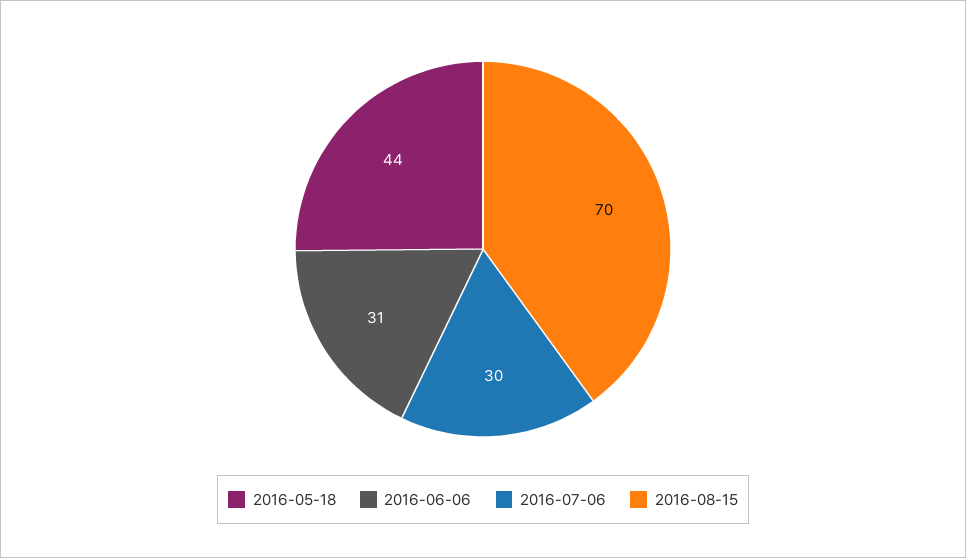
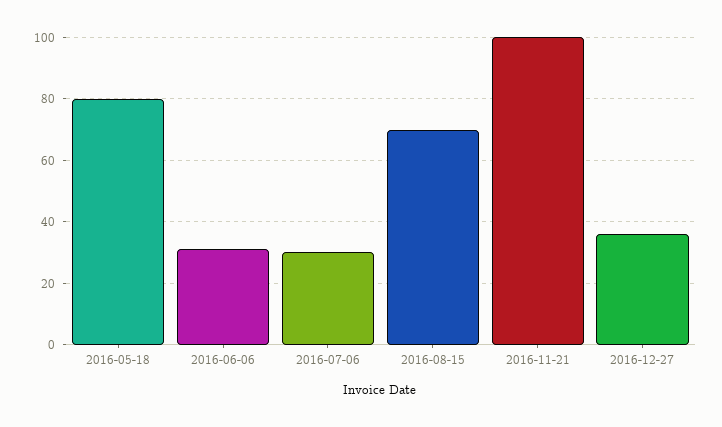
2016-05-18: 44 -> 80
2016-11-21: none -> 100
2016-12-27: none -> 35

